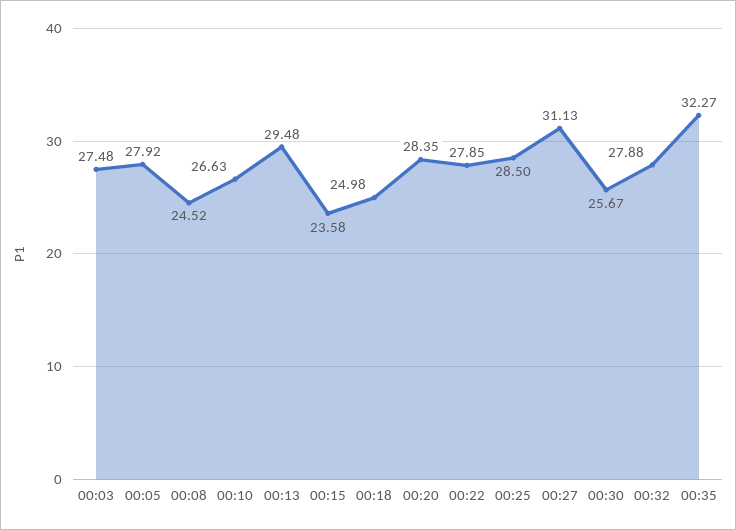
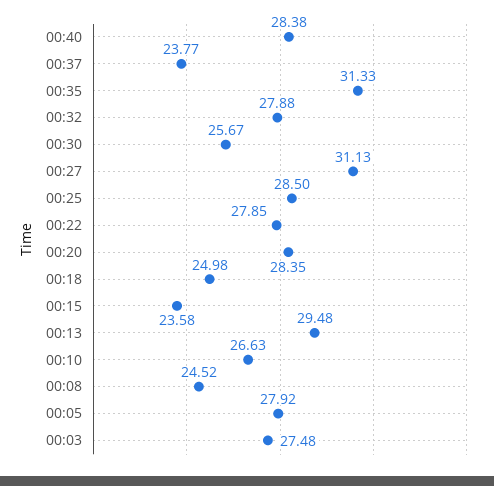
00:35: 32.27 -> 31.33
00:40: none -> 28.38
00:37: none -> 23.77

